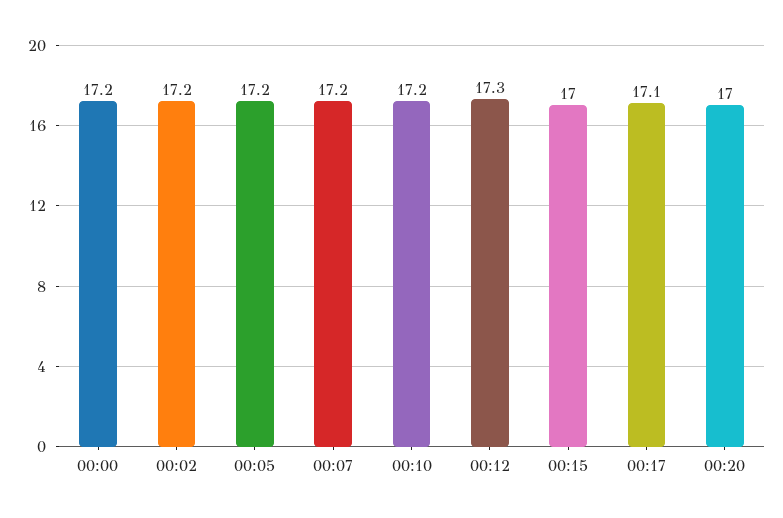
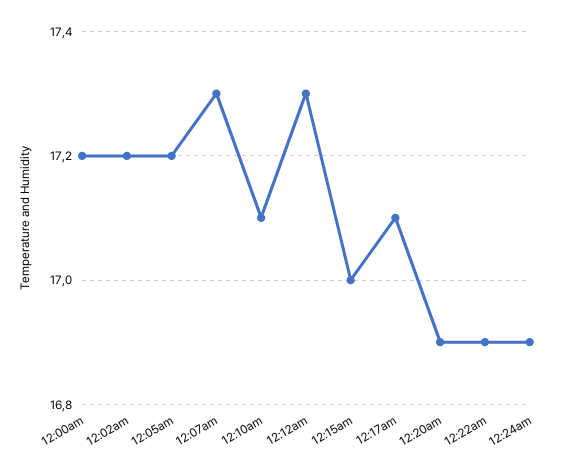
00:07: 17.2 -> 17.3
00:10: 17.2 -> 17.1
00:20: 17 -> 16.9
12:22am: none -> 16.9
12:24am: none -> 16.9

